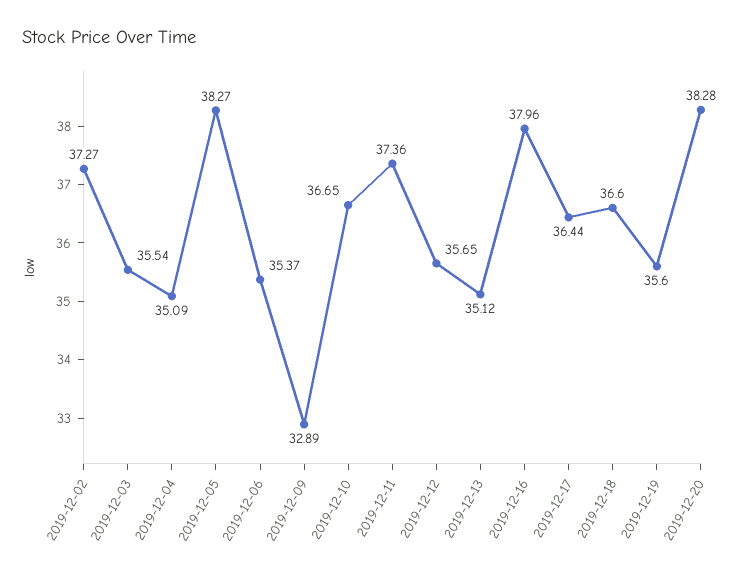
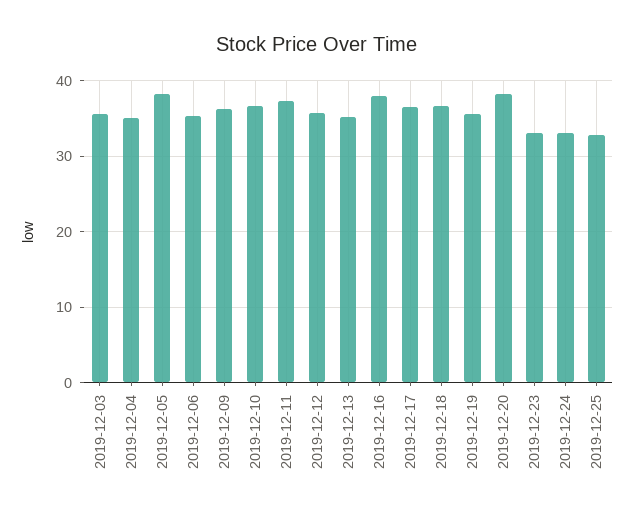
2019-12-02: 37.27 -> none
2019-12-09: 32.89 -> 36
2019-12-23: none -> 33
2019-12-24: none -> 33
2019-12-25: none -> 33

